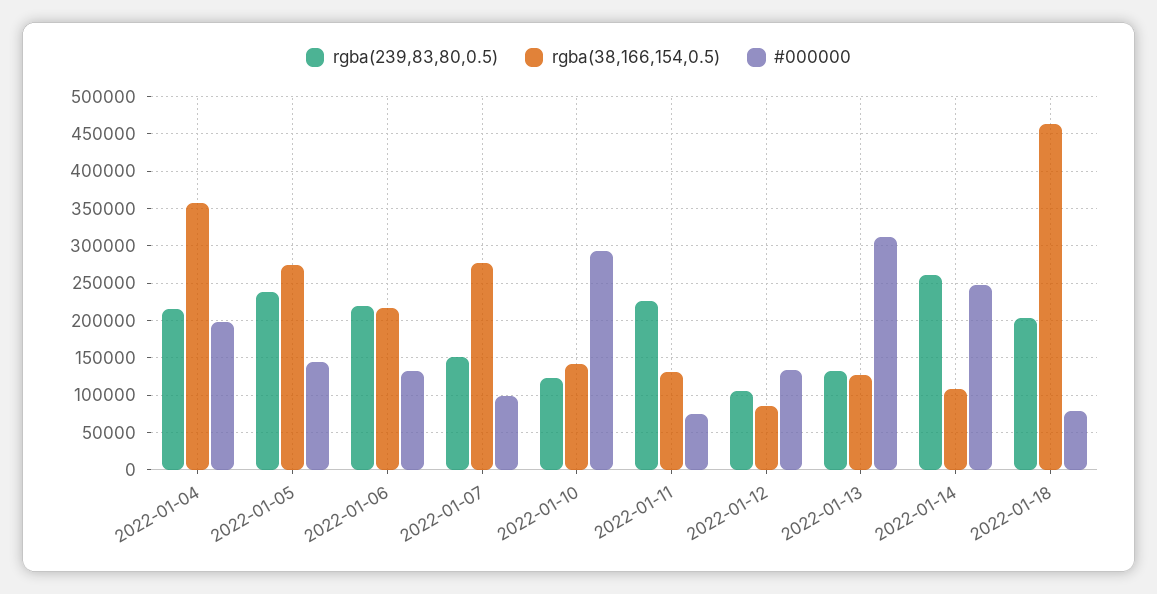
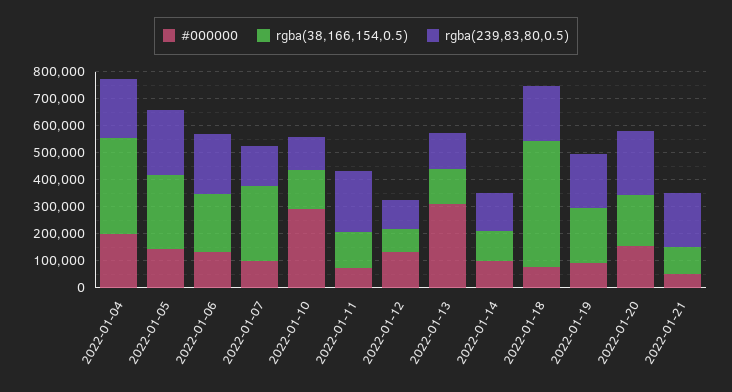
rgba(239,83,80,0.5), 2022-01-14: 260000 -> 150000
#000000, 2022-01-14: 250000 -> 100000
#000000, 2022-01-19: none -> 100000
rgba(38,166,154,0.5), 2022-01-19: none -> 200000
rgba(239,83,80,0.5), 2022-01-19: none -> 200000
#000000, 2022-01-20: none -> 150000
rgba(38,166,154,0.5), 2022-01-20: none -> 200000
rgba(239,83,80,0.5), 2022-01-20: none -> 250000
#000000, 2022-01-21: none -> 50000
rgba(38,166,154,0.5), 2022-01-21: none -> 100000
rgba(239,83,80,0.5), 2022-01-21: none -> 200000

